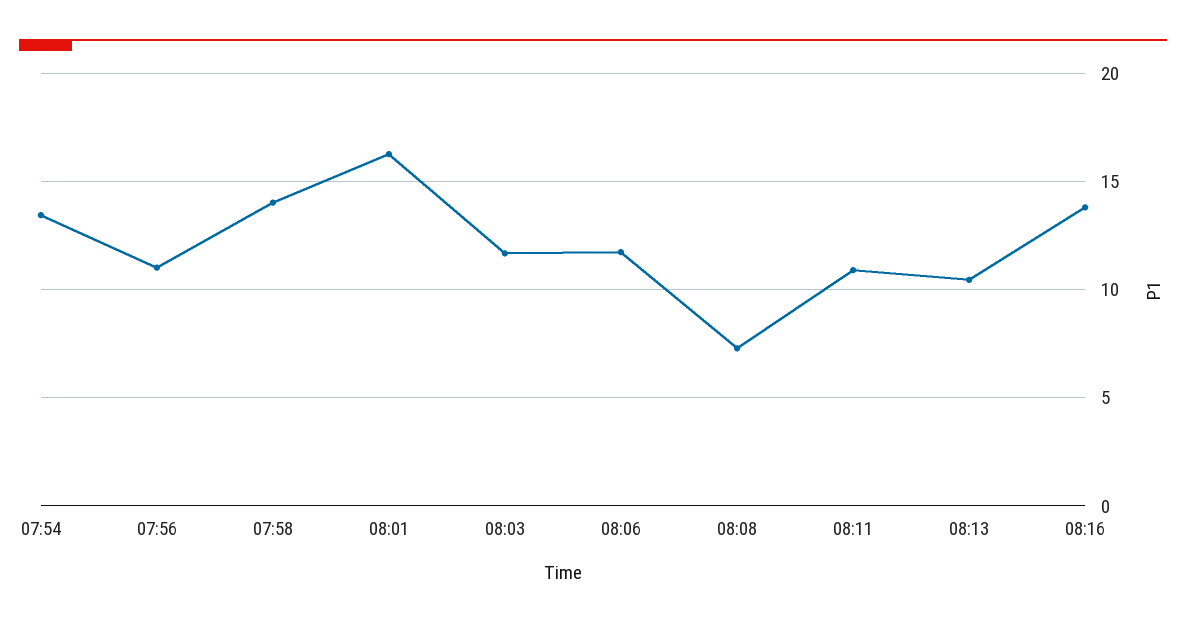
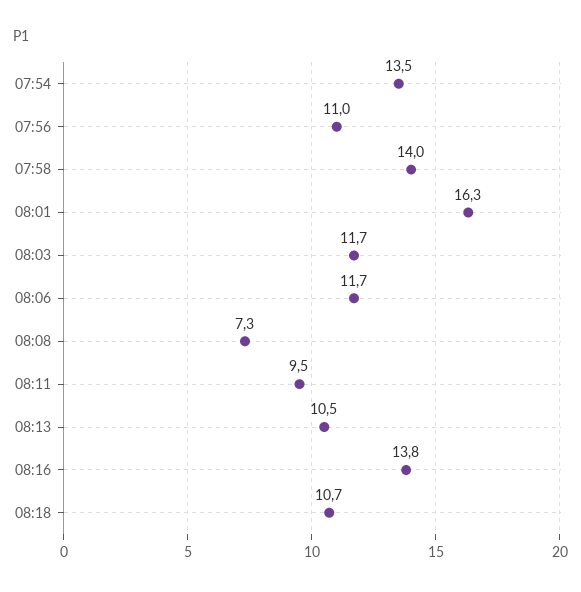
08:11: 11 -> 9.5
08:18: none -> 10.7

